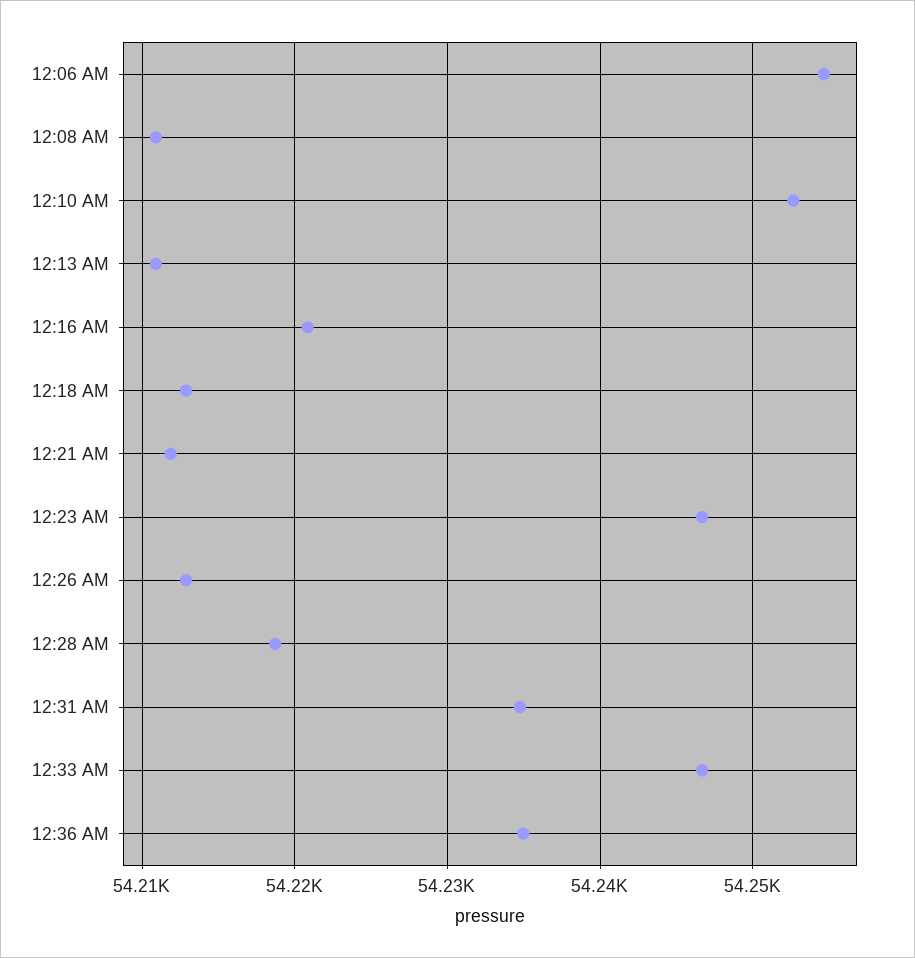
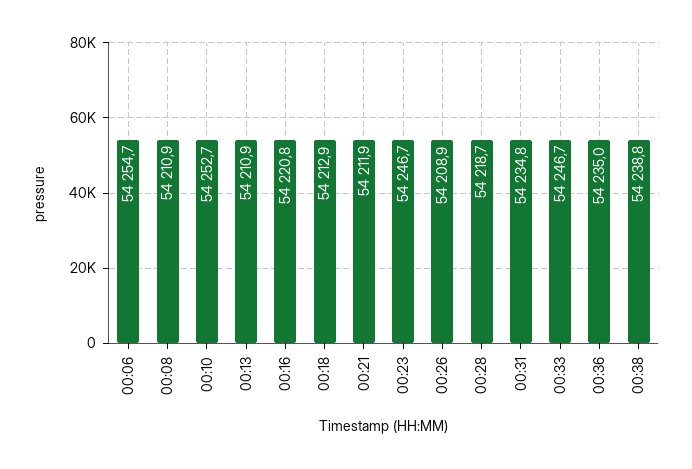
12:26 AM: 54213 -> 54208.9
00:38: none -> 54238.8

